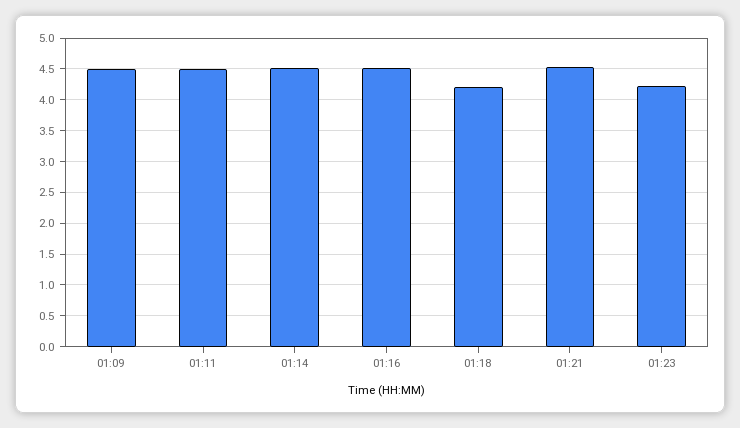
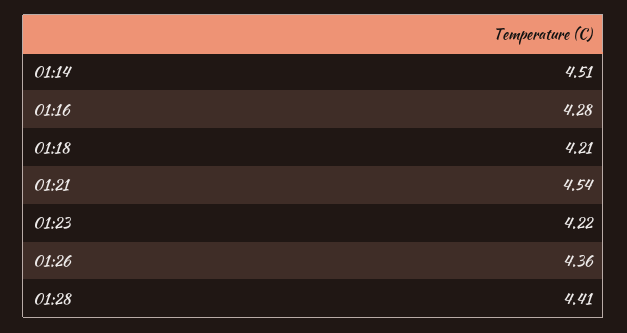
01:09: 4.5 -> none
01:11: 4.5 -> none
01:16: 4.5 -> 4.28
01:26: none -> 4.36
01:28: none -> 4.41

